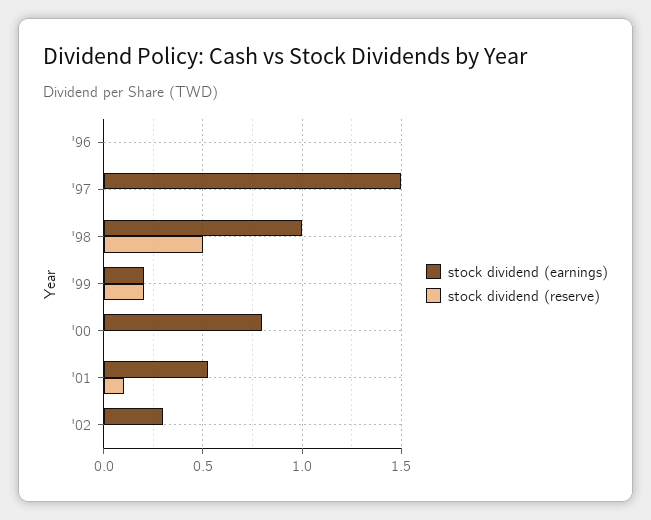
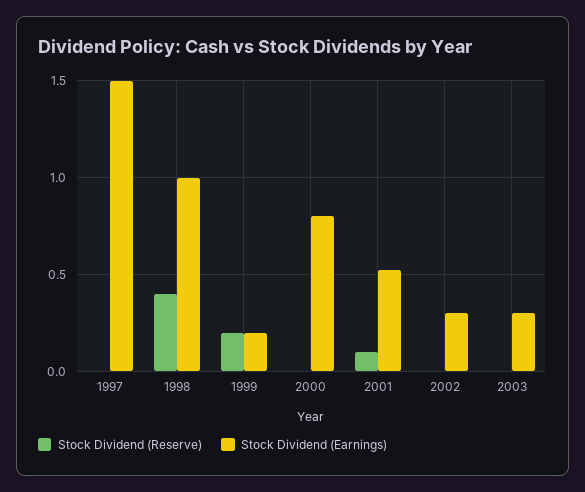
stock dividend (earnings), '96: 0 -> none
stock dividend (reserve), '96: 0 -> none
stock dividend (reserve), '98: 0.5 -> 0.4
stock dividend (reserve), 2003: none -> 0
stock dividend (earnings), 2003: none -> 0.3

